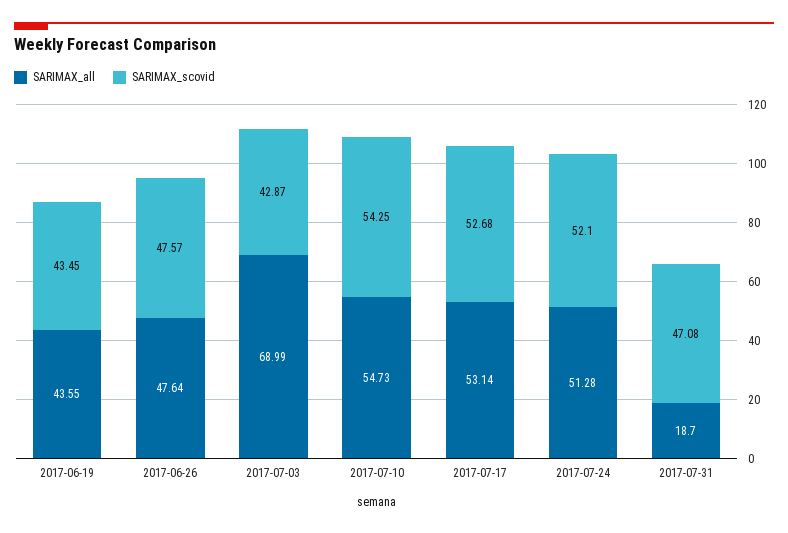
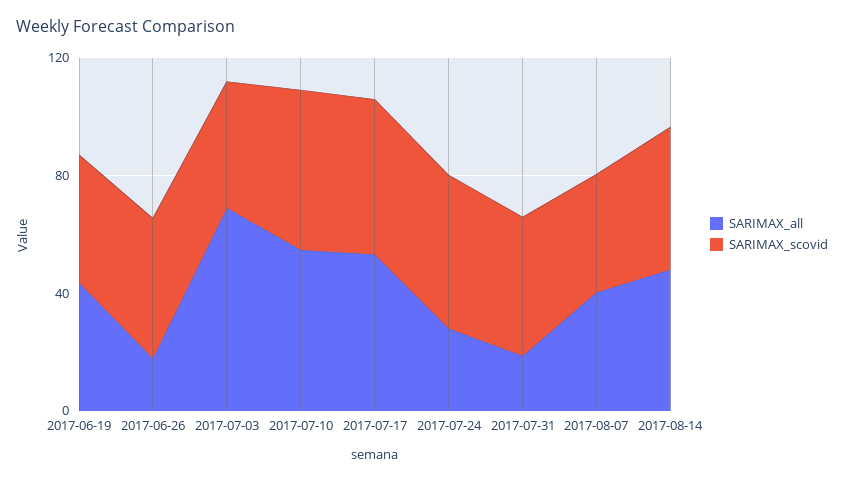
SARIMAX_all, 2017-06-26: 47.64 -> 20
SARIMAX_all, 2017-07-24: 51.28 -> 30
SARIMAX_all, 2017-08-07: none -> 40
SARIMAX_scovid, 2017-08-07: none -> 40
SARIMAX_all, 2017-08-14: none -> 50
SARIMAX_scovid, 2017-08-14: none -> 50

